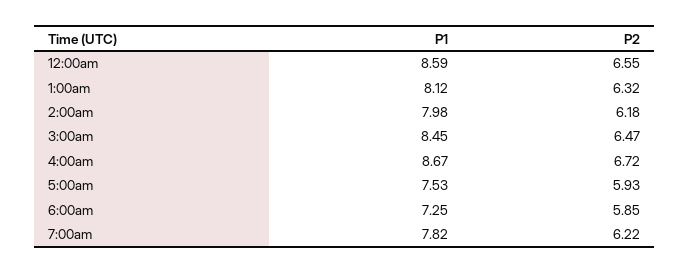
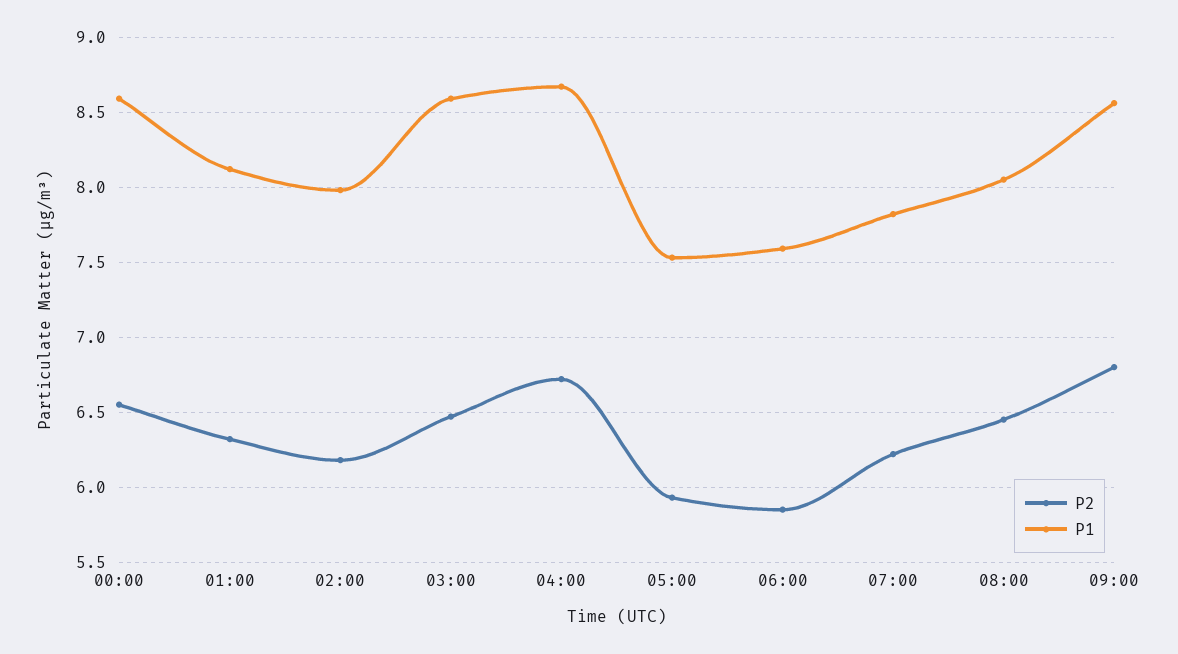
P1, 3:00am: 8.45 -> 8.6
P1, 6:00am: 7.25 -> 7.6
P2, 08:00: none -> 6.45
P1, 08:00: none -> 8.05
P2, 09:00: none -> 6.8
P1, 09:00: none -> 8.55

